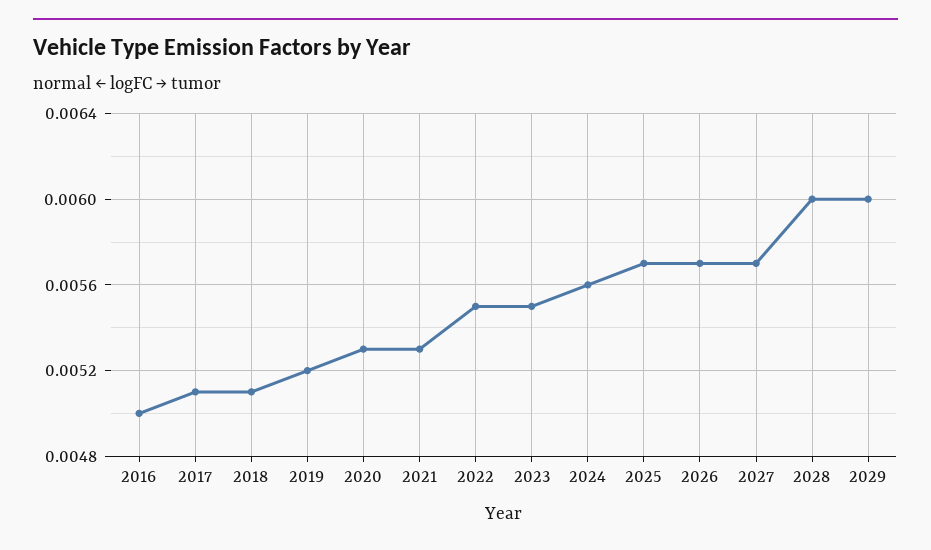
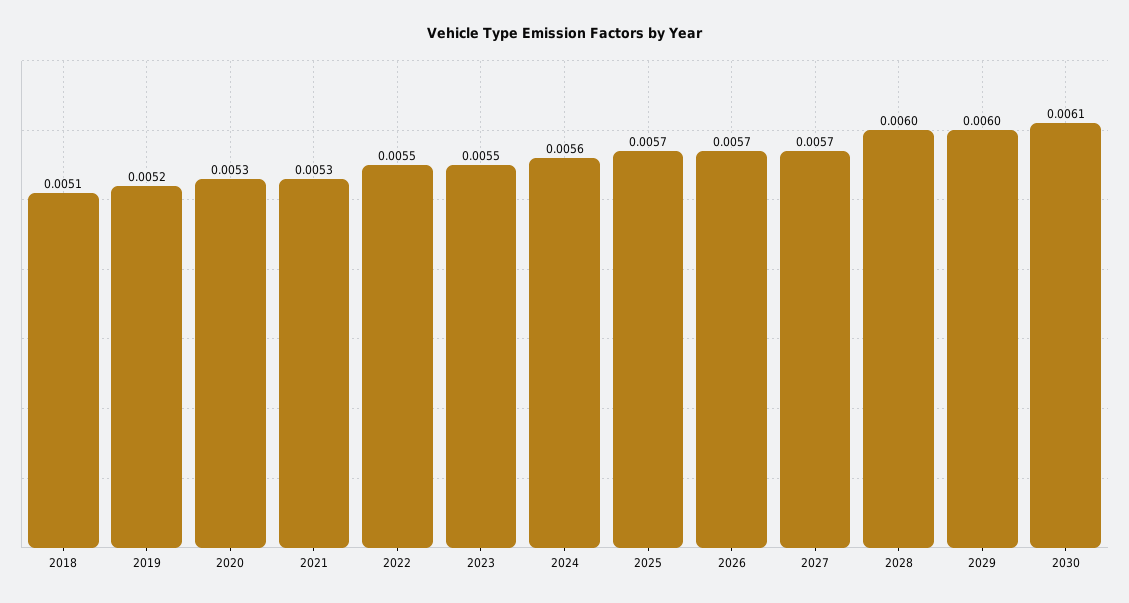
2016: 0.005 -> none
2017: 0.0051 -> none
2030: none -> 0.0061

